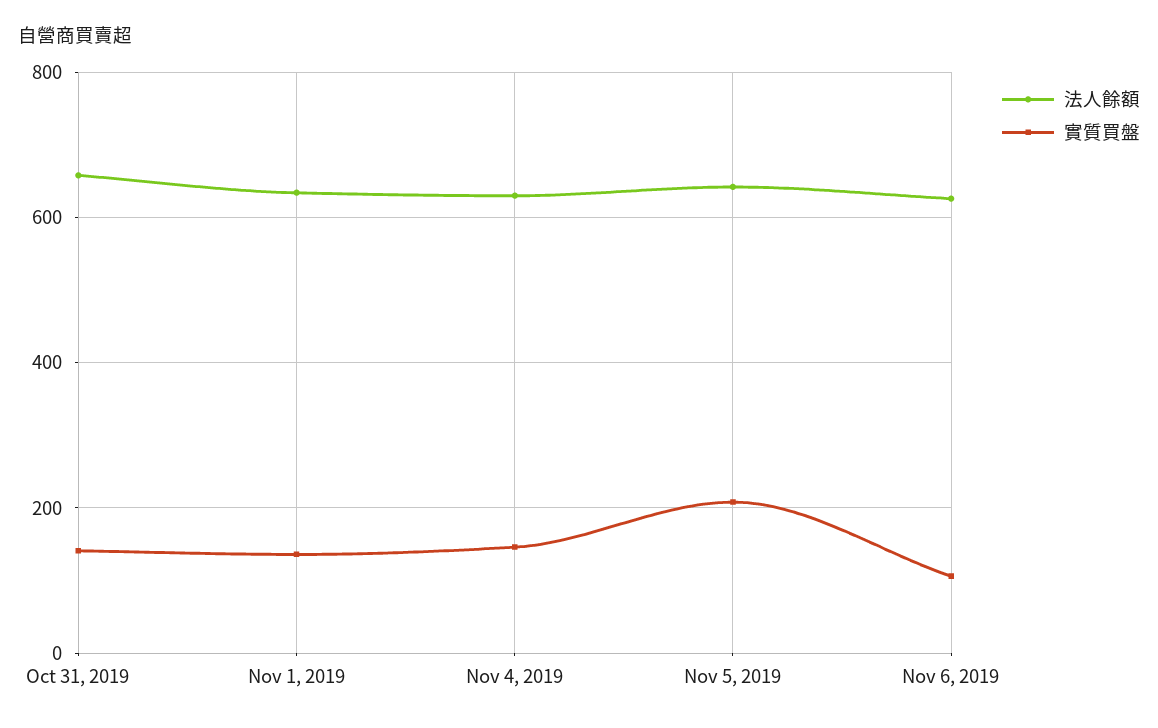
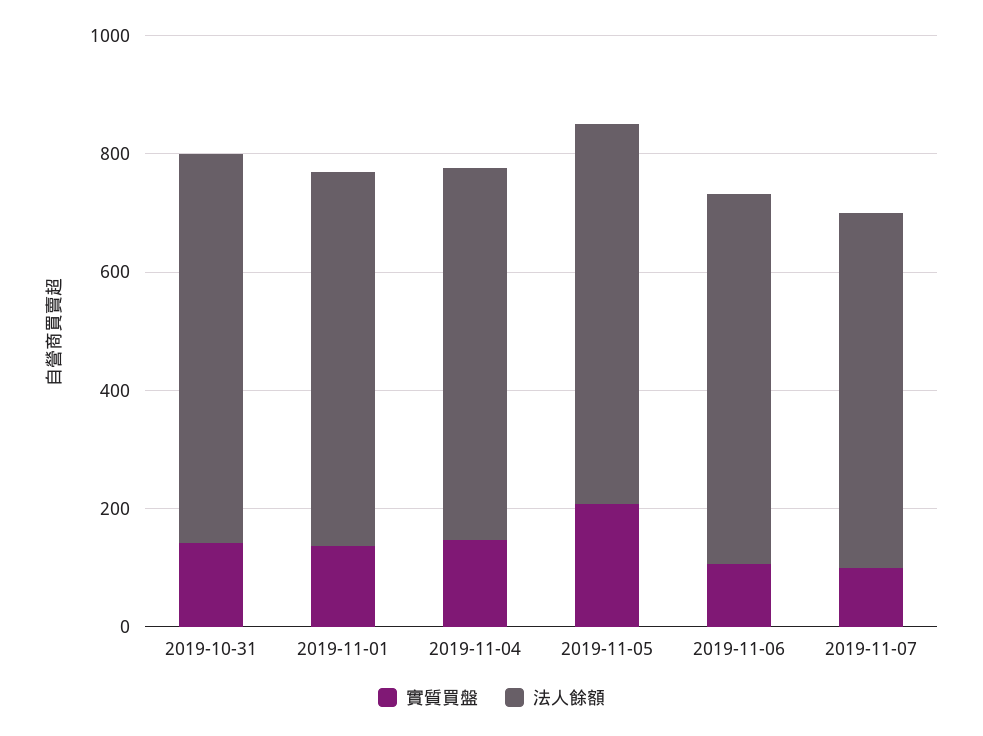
實質買盤, 2019-11-07: none -> 100
法人餘額, 2019-11-07: none -> 600

